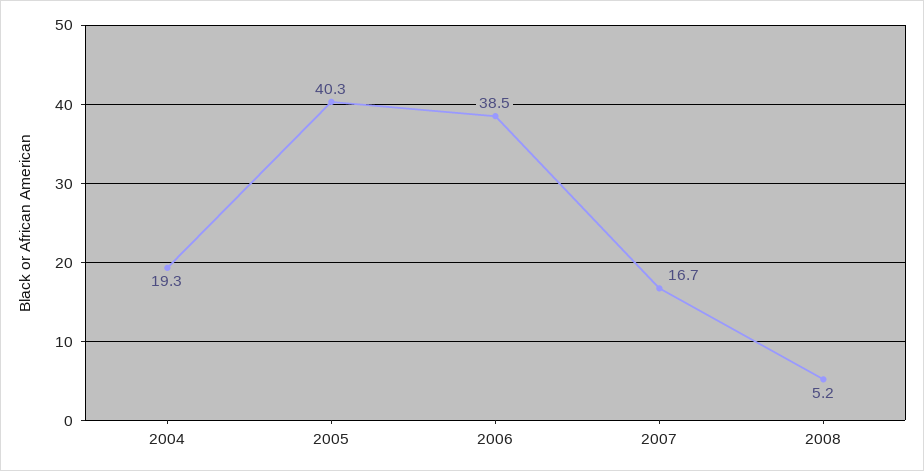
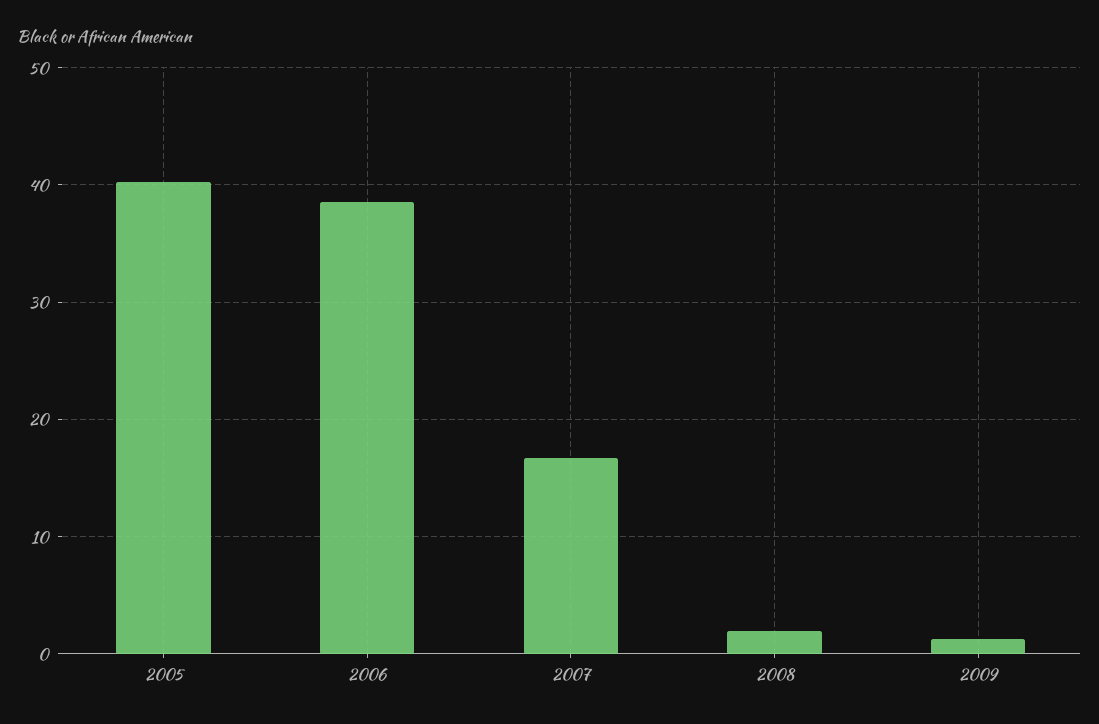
2004: 19.3 -> none
2008: 5.2 -> 2
2009: none -> 1

